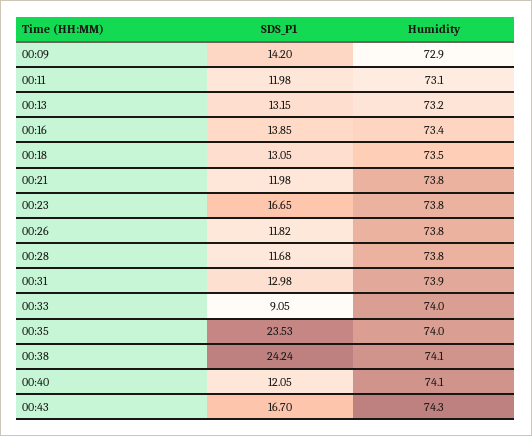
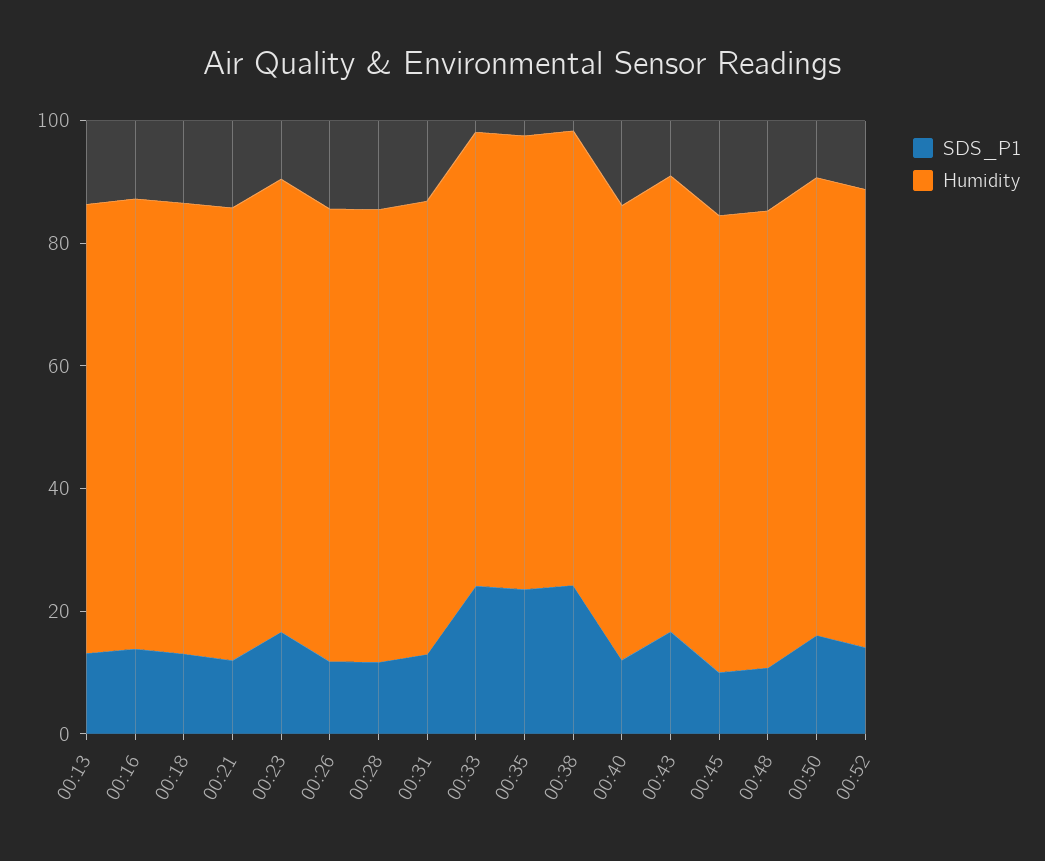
SDS_P1, 00:09: 14.2 -> none
Humidity, 00:09: 72.9 -> none
SDS_P1, 00:11: 11.98 -> none
Humidity, 00:11: 73.1 -> none
SDS_P1, 00:33: 9.05 -> 25
SDS_P1, 00:45: none -> 10
Humidity, 00:45: none -> 75
SDS_P1, 00:48: none -> 10
Humidity, 00:48: none -> 75
SDS_P1, 00:50: none -> 15
Humidity, 00:50: none -> 75
SDS_P1, 00:52: none -> 15
Humidity, 00:52: none -> 75

